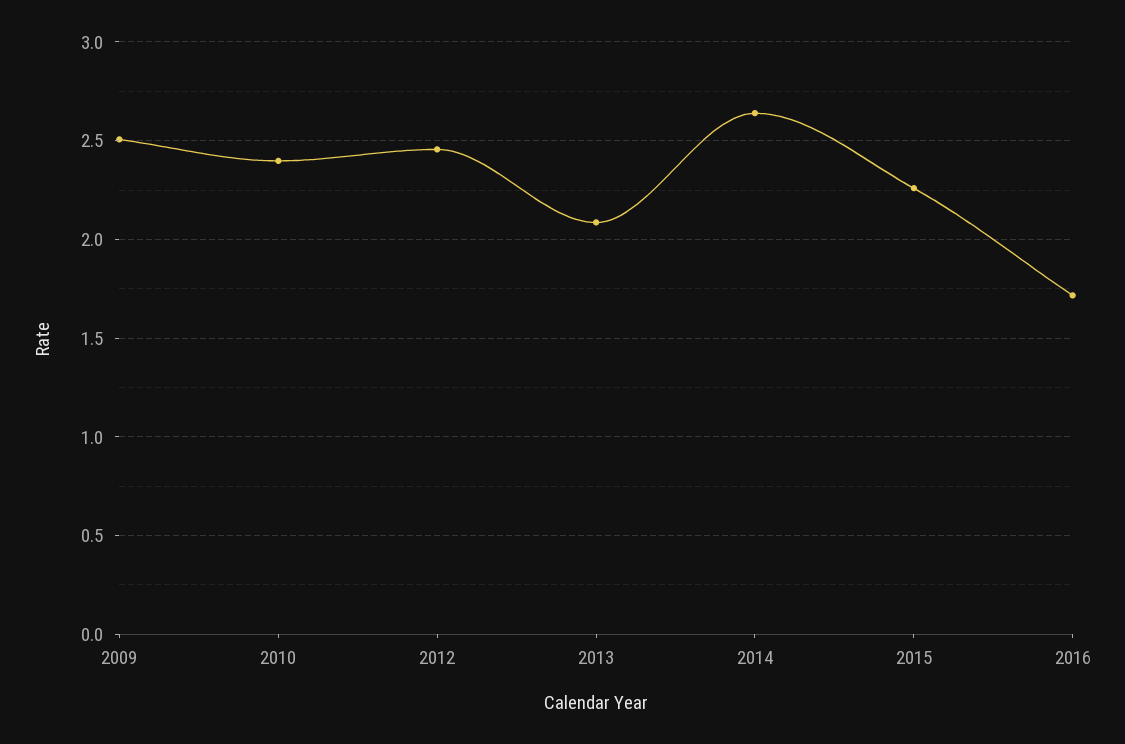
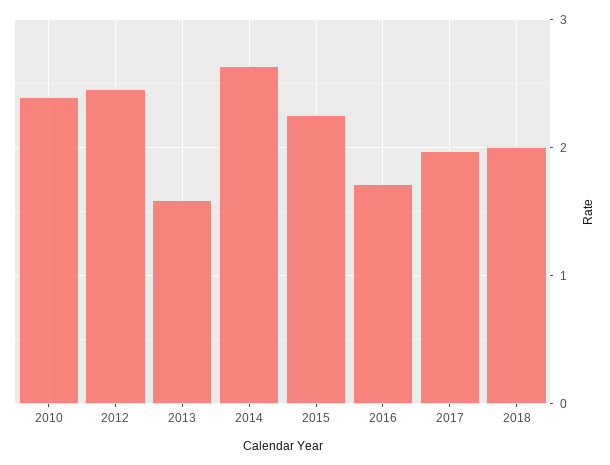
2009: 2.5 -> none
2013: 2.1 -> 1.6
2017: none -> 2
2018: none -> 2

